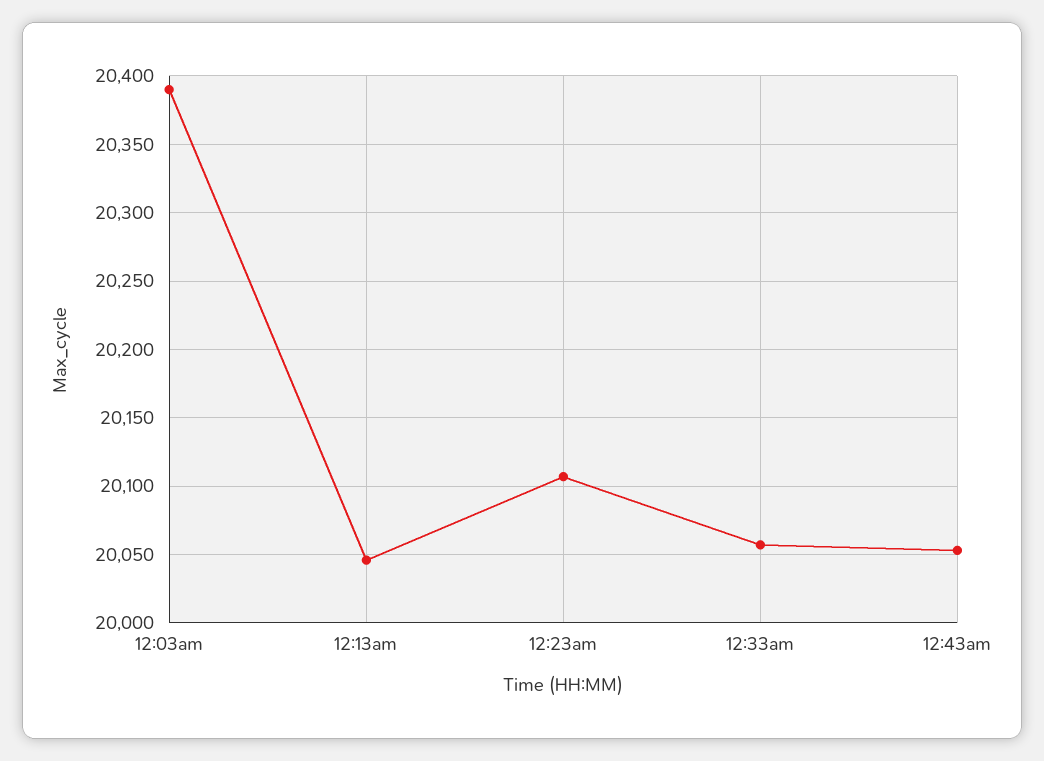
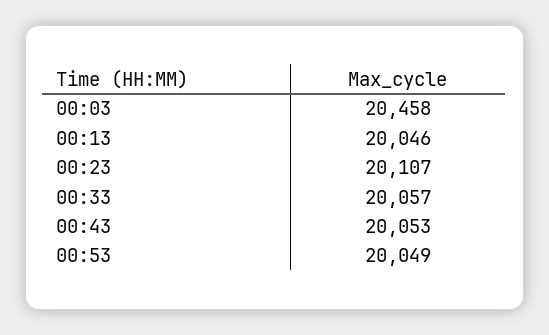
12:03am: 20390 -> 20458
00:53: none -> 20049

